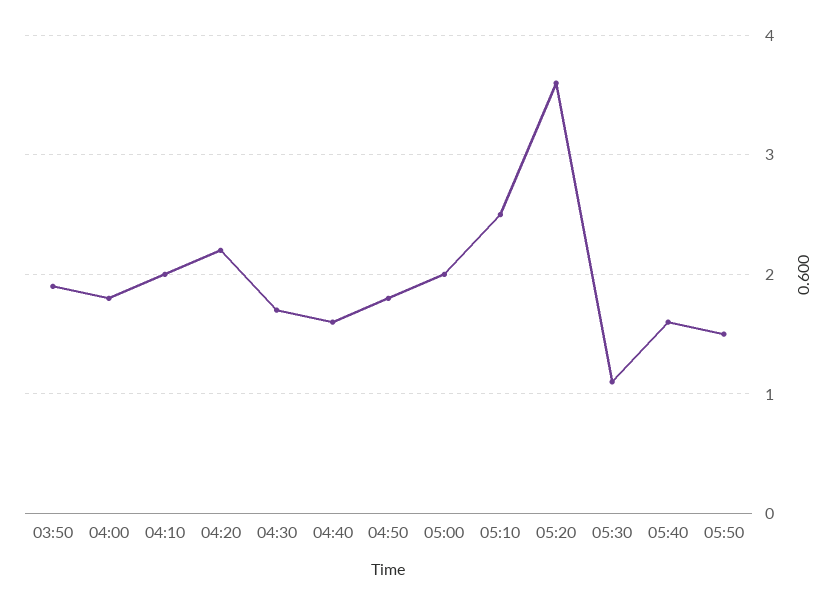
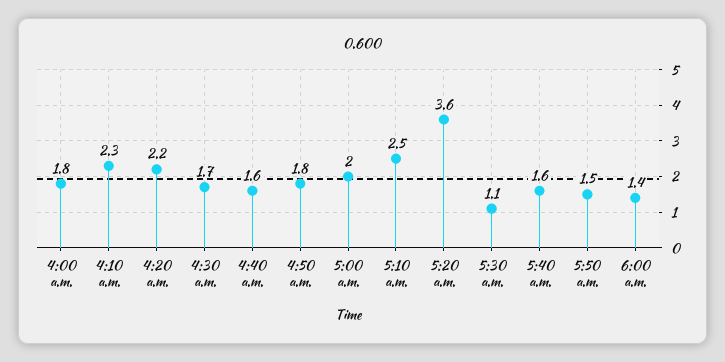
03:50: 1.9 -> none
04:10: 2 -> 2.3
6:00 a.m.: none -> 1.4

